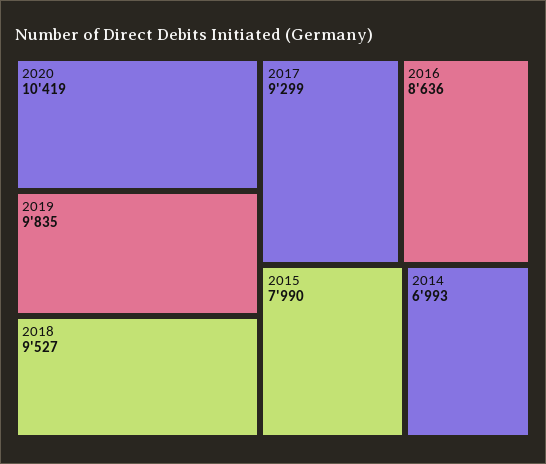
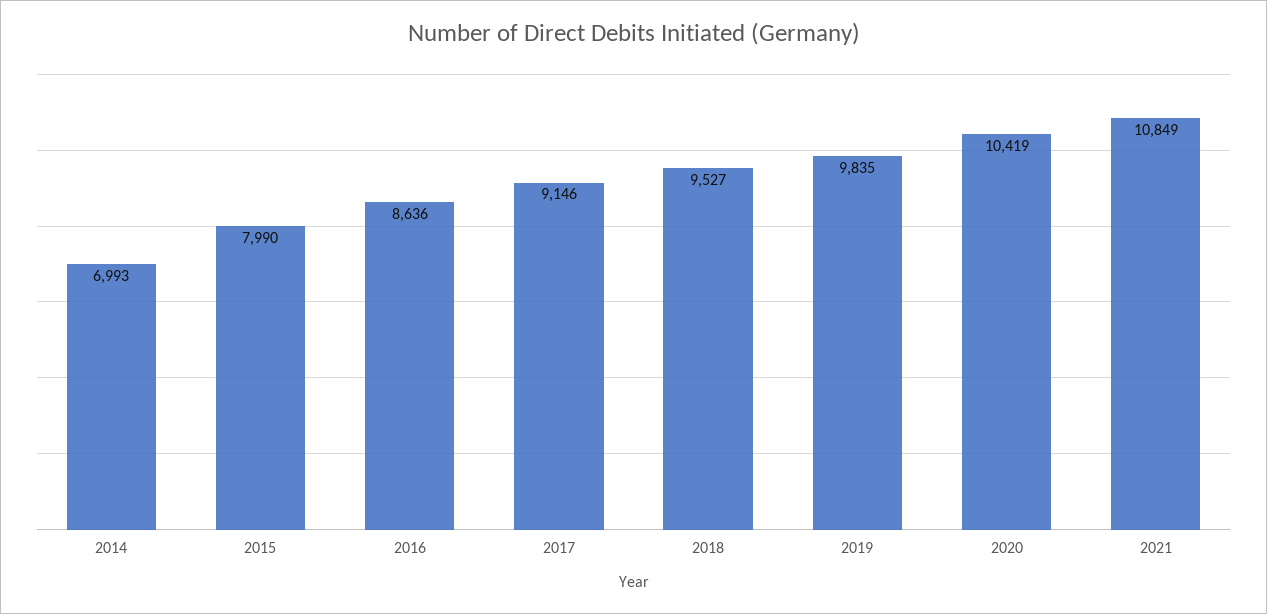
2017: 9299 -> 9146
2021: none -> 10849

